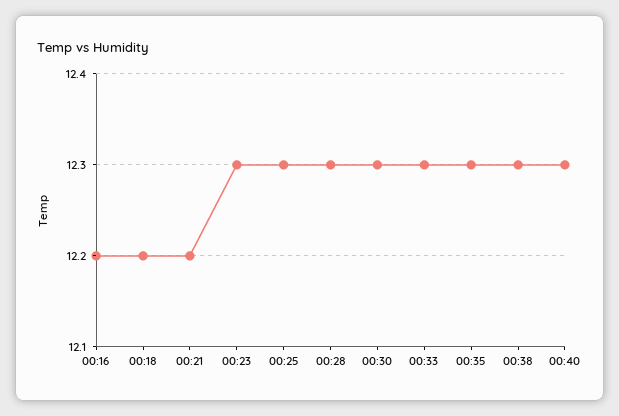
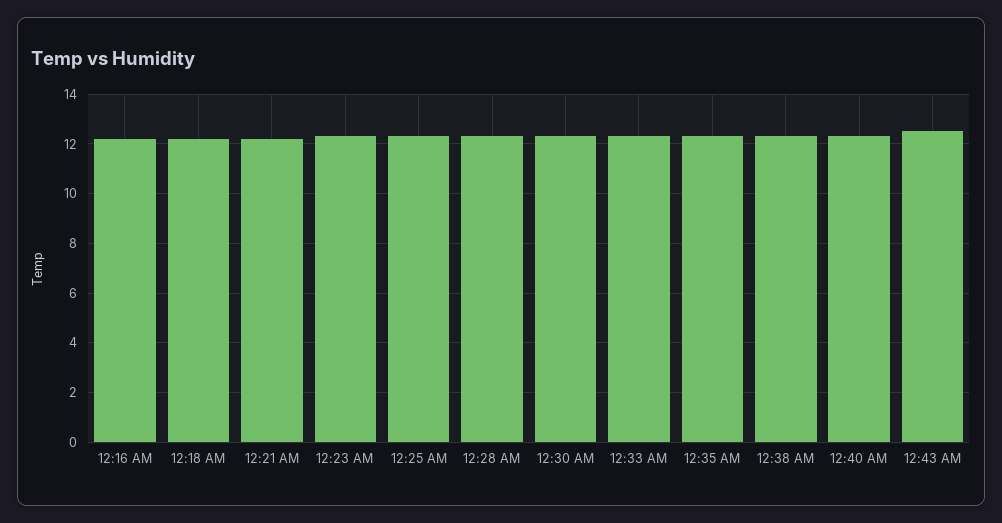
12:43 AM: none -> 12.5

